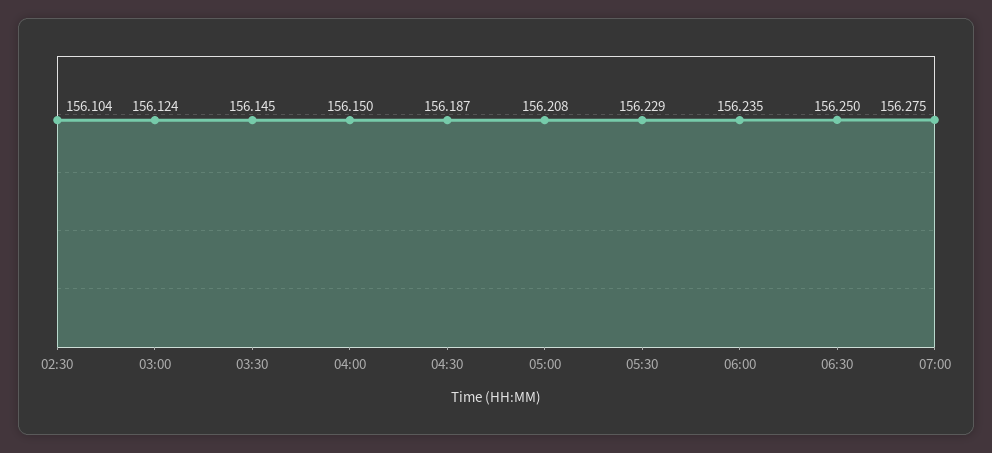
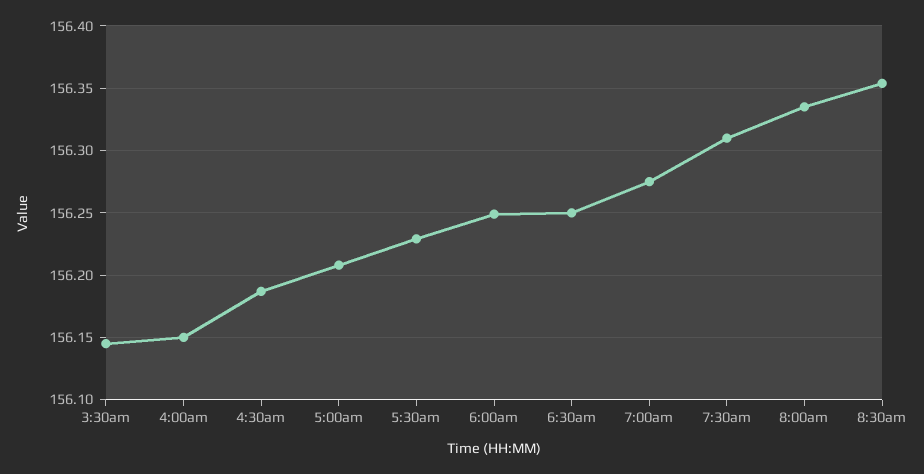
02:30: 156.104 -> none
03:00: 156.124 -> none
06:00: 156.235 -> 156.25
7:30am: none -> 156.31
8:00am: none -> 156.335
8:30am: none -> 156.355

